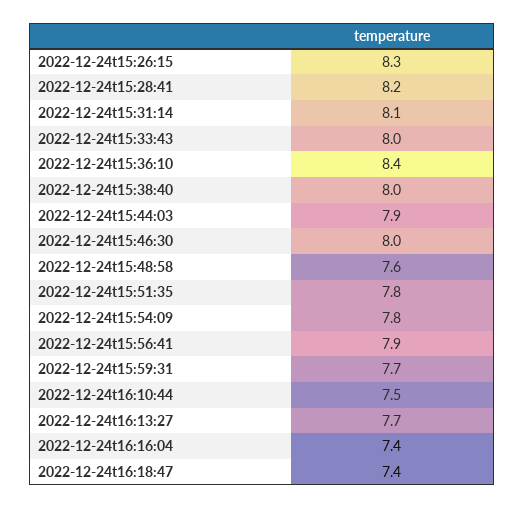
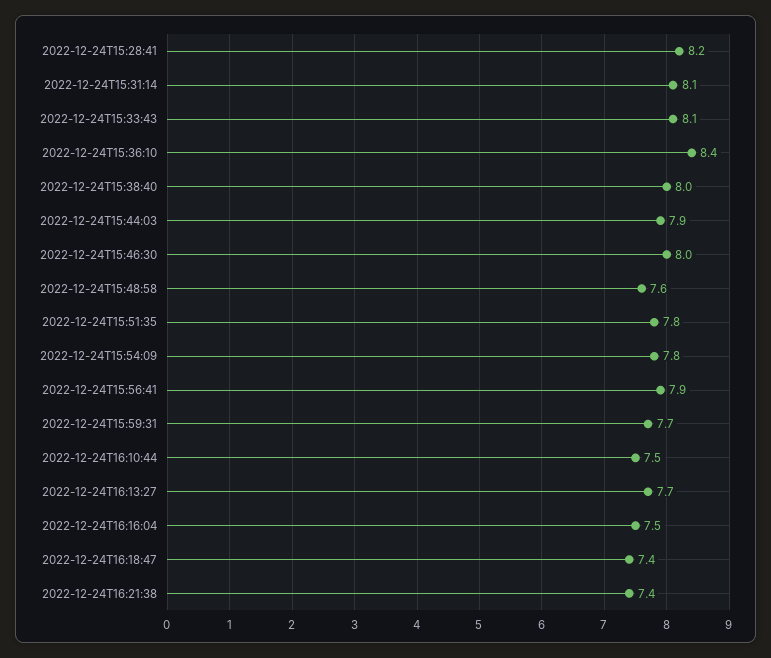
2022-12-24t15:26:15: 8.3 -> none
2022-12-24t15:33:43: 8 -> 8.1
2022-12-24t16:16:04: 7.4 -> 7.5
2022-12-24T16:21:38: none -> 7.4

